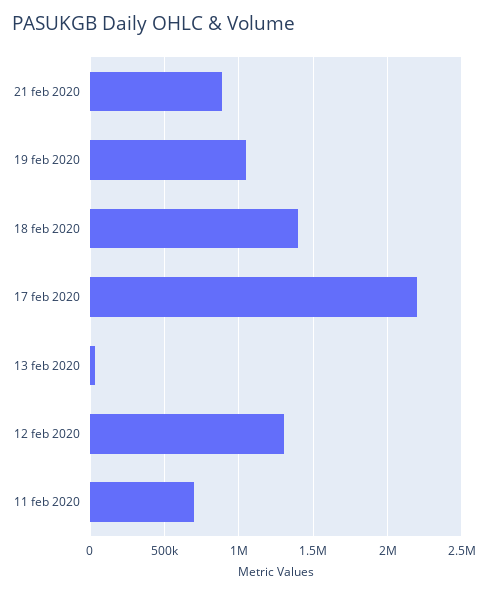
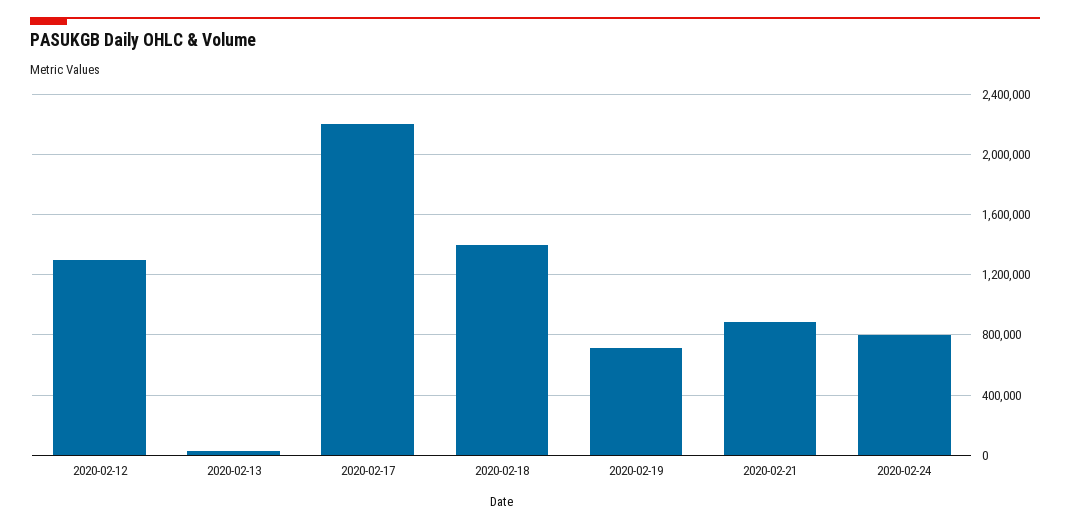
19 feb 2020: 1050000 -> 700000
11 feb 2020: 700000 -> none
2020-02-24: none -> 800000

